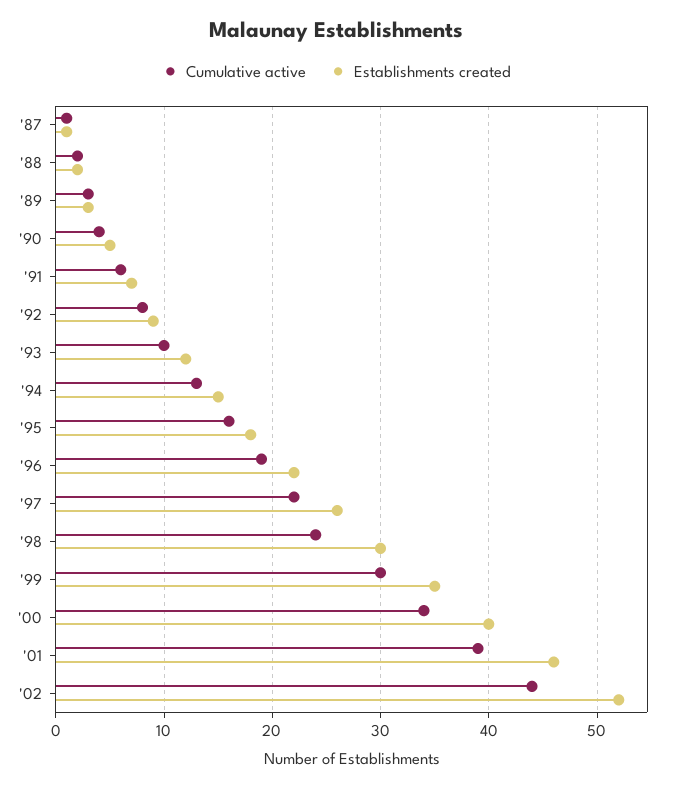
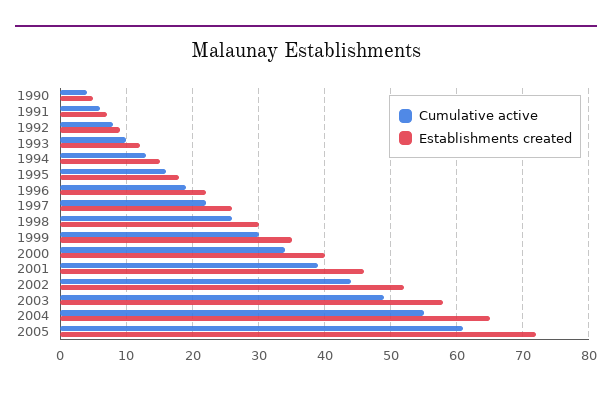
Cumulative active, '87: 1 -> none
Establishments created, '87: 1 -> none
Cumulative active, '88: 2 -> none
Establishments created, '88: 2 -> none
Cumulative active, '89: 3 -> none
Establishments created, '89: 3 -> none
Cumulative active, '98: 24 -> 26
Cumulative active, 2003: none -> 49
Establishments created, 2003: none -> 58
Cumulative active, 2004: none -> 55
Establishments created, 2004: none -> 65
Cumulative active, 2005: none -> 61
Establishments created, 2005: none -> 72

